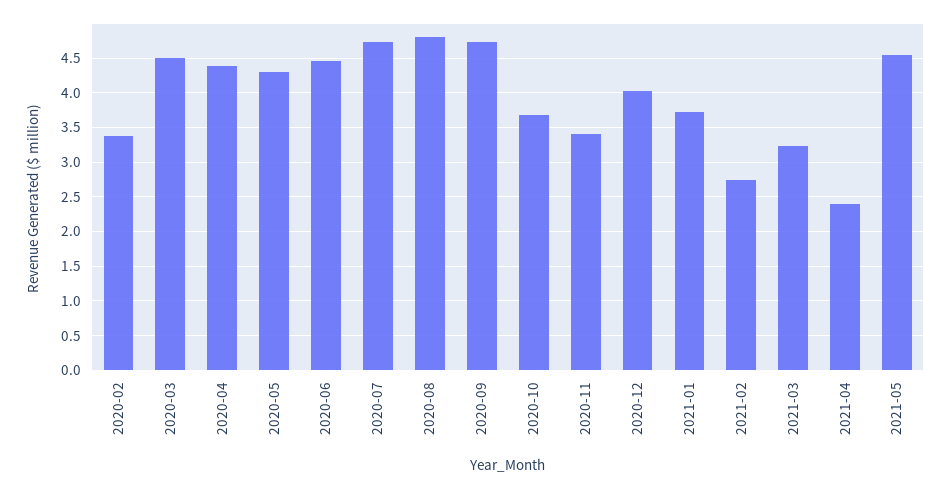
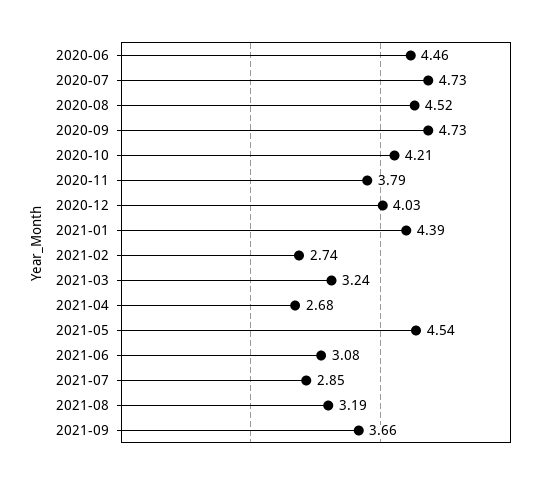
2020-02: 3.4 -> none
2020-03: 4.5 -> none
2020-04: 4.4 -> none
2020-05: 4.3 -> none
2020-08: 4.8 -> 4.52
2020-10: 3.7 -> 4.21
2020-11: 3.4 -> 3.79
2021-01: 3.7 -> 4.39
2021-04: 2.4 -> 2.68
2021-06: none -> 3.08
2021-07: none -> 2.85
2021-08: none -> 3.19
2021-09: none -> 3.66

